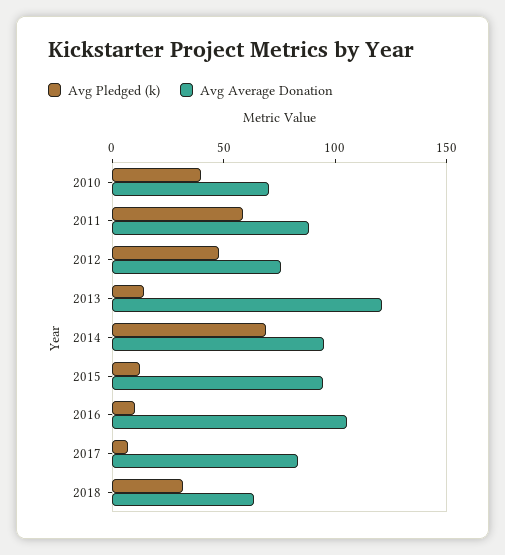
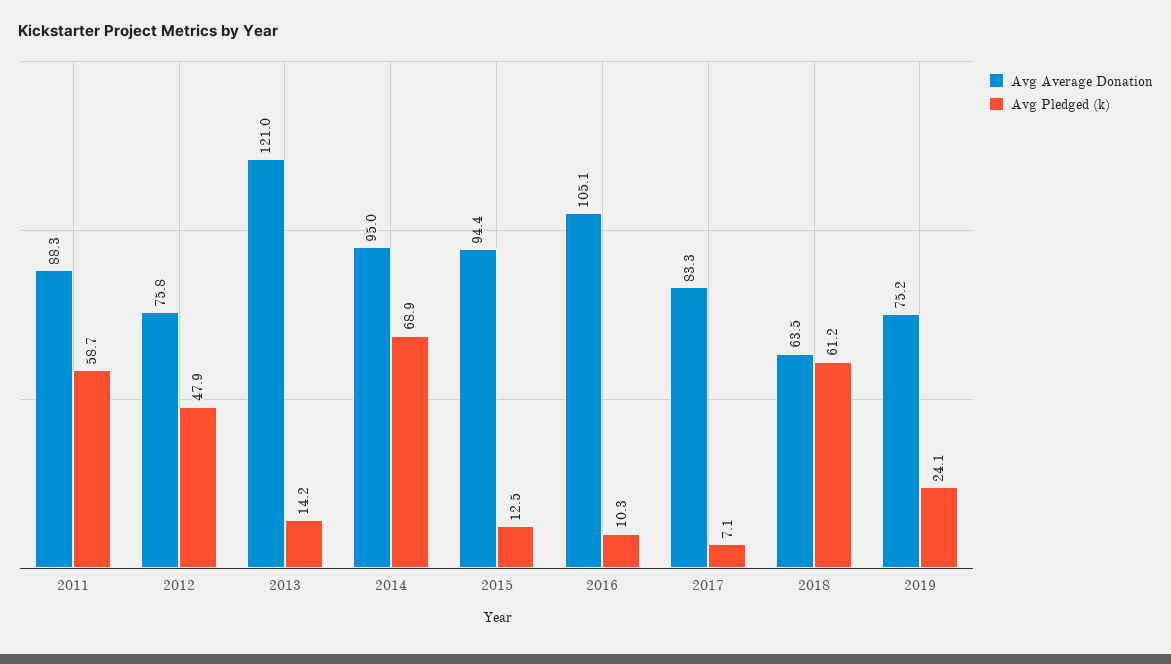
Avg Pledged (k), 2010: 40 -> none
Avg Average Donation, 2010: 70 -> none
Avg Pledged (k), 2018: 30 -> 61.2
Avg Average Donation, 2019: none -> 75.2
Avg Pledged (k), 2019: none -> 24.1

